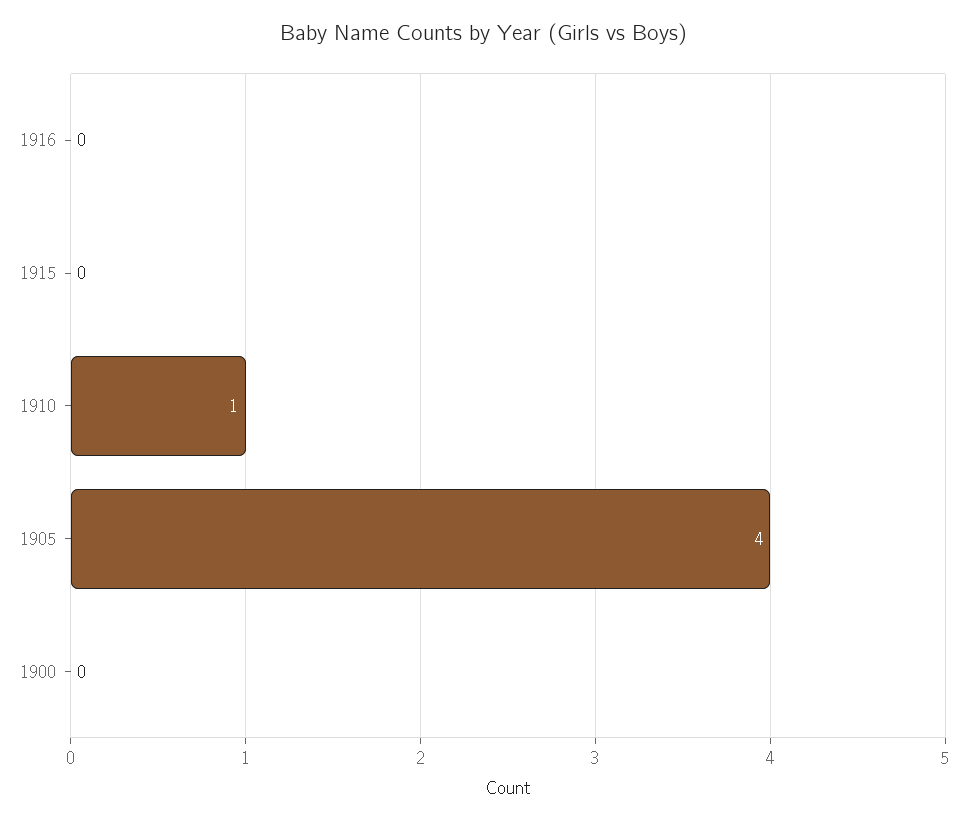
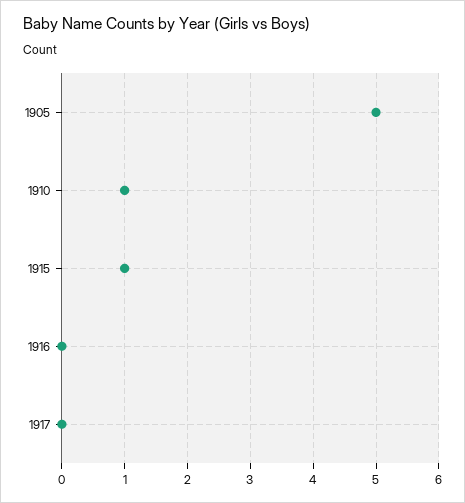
1915: 0 -> 1
1905: 4 -> 5
1900: 0 -> none
1917: none -> 0

